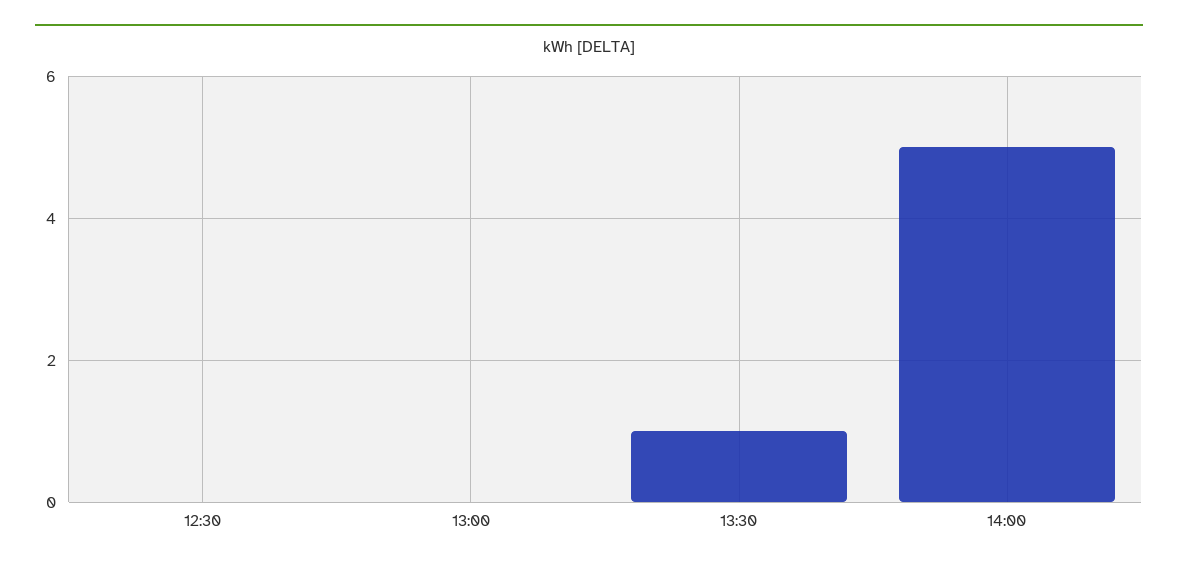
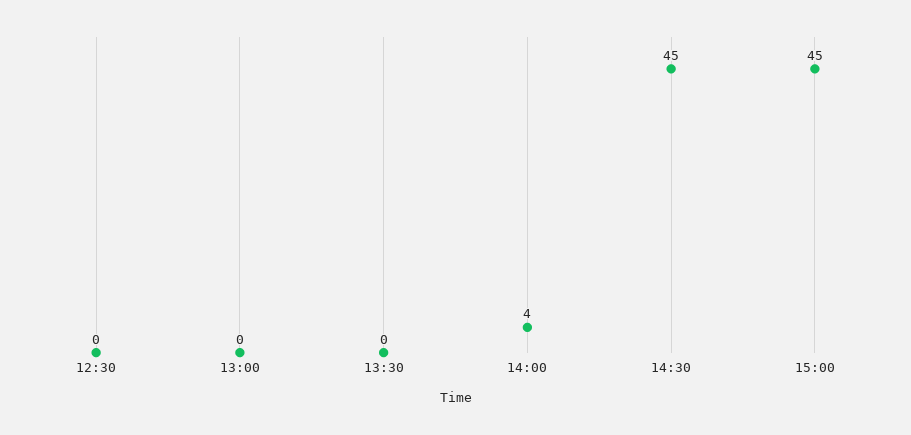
13:30: 1 -> 0
14:00: 5 -> 4
14:30: none -> 45
15:00: none -> 45

